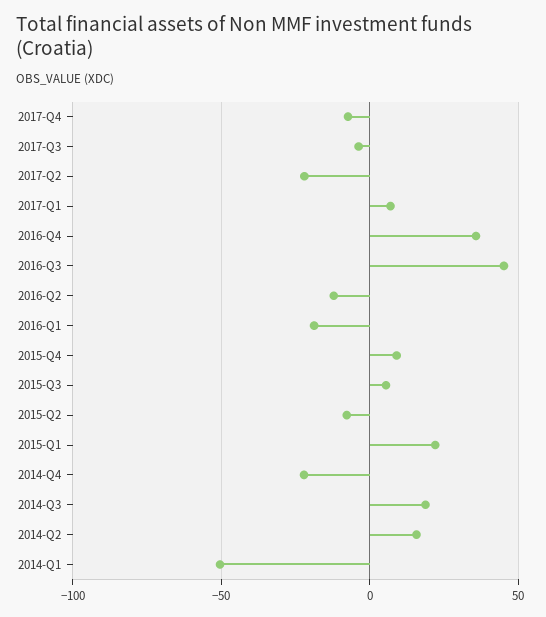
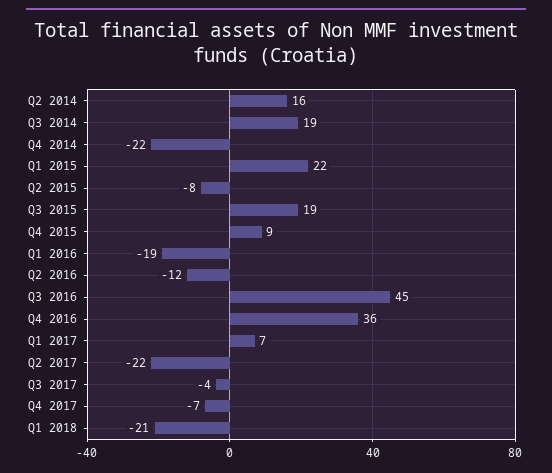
2015-Q3: 5 -> 19
2014-Q1: -50 -> none
Q1 2018: none -> -21

